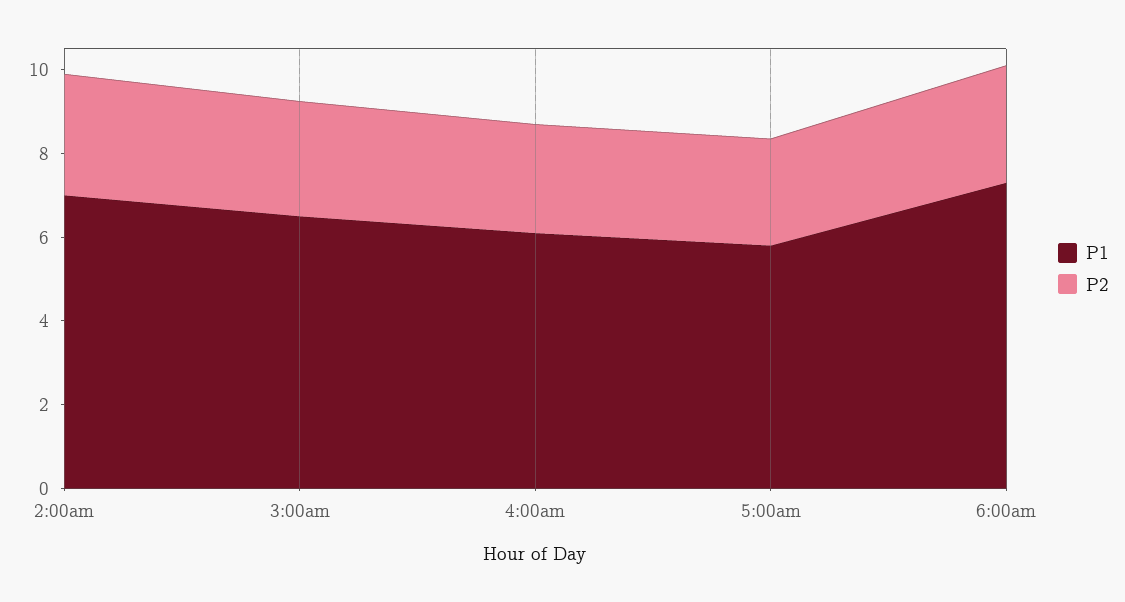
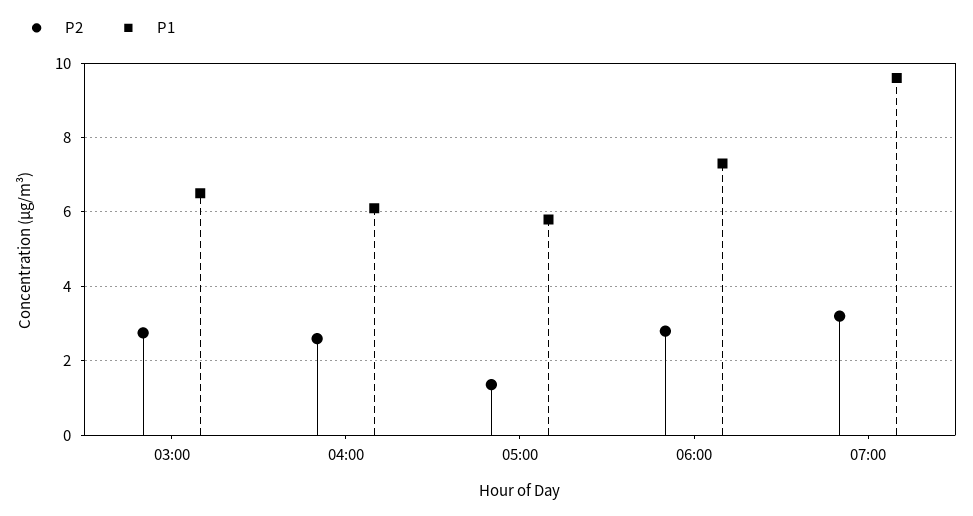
P1, 2:00am: 7 -> none
P2, 2:00am: 3 -> none
P2, 5:00am: 2.5 -> 1.4
P2, 07:00: none -> 3.2
P1, 07:00: none -> 9.6

